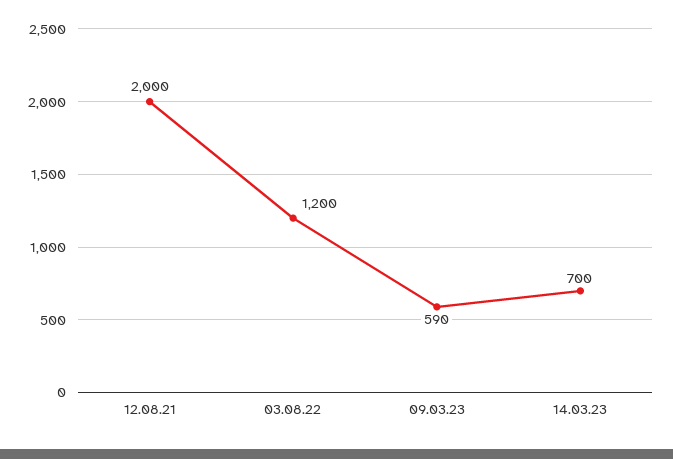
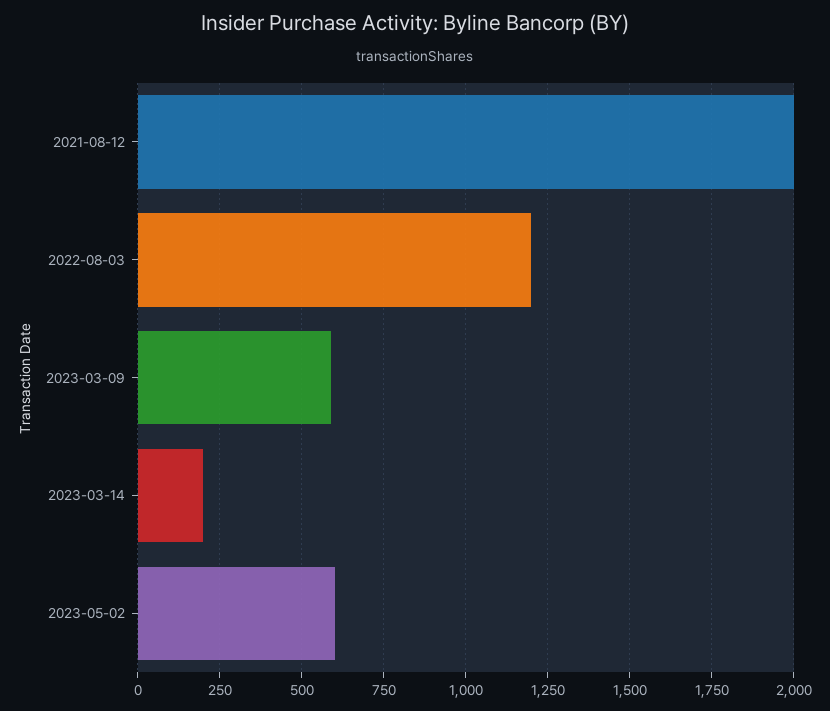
14.03.23: 700 -> 200
2023-05-02: none -> 600

